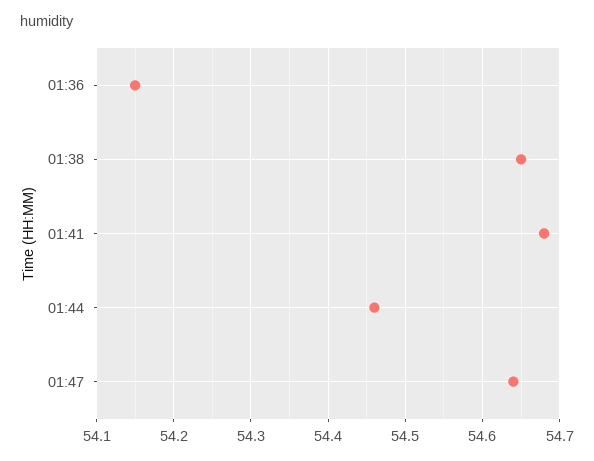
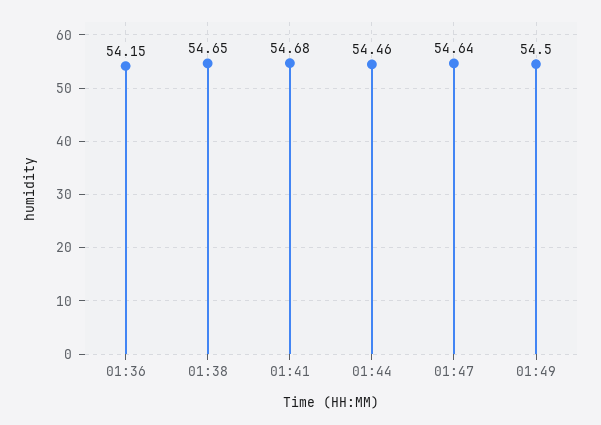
01:49: none -> 54.5

